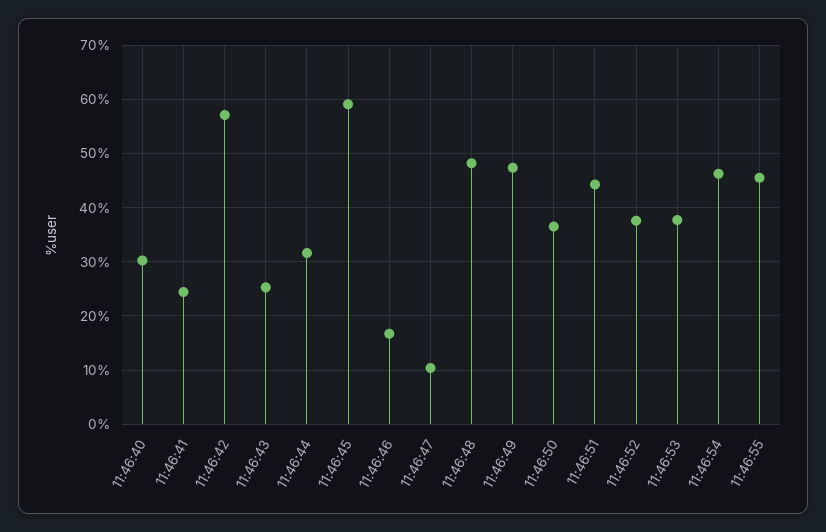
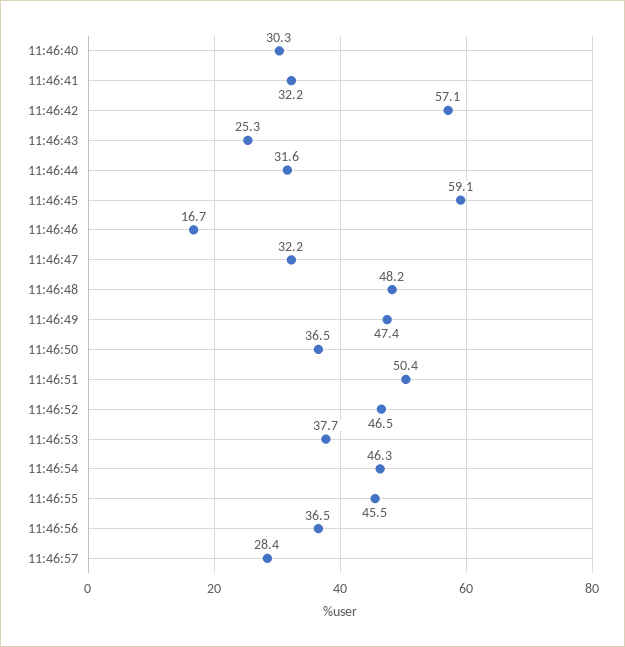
11:46:41: 24 -> 32.2
11:46:47: 10 -> 32.2
11:46:51: 44 -> 50.4
11:46:52: 38 -> 46.5
11:46:56: none -> 36.5
11:46:57: none -> 28.4

